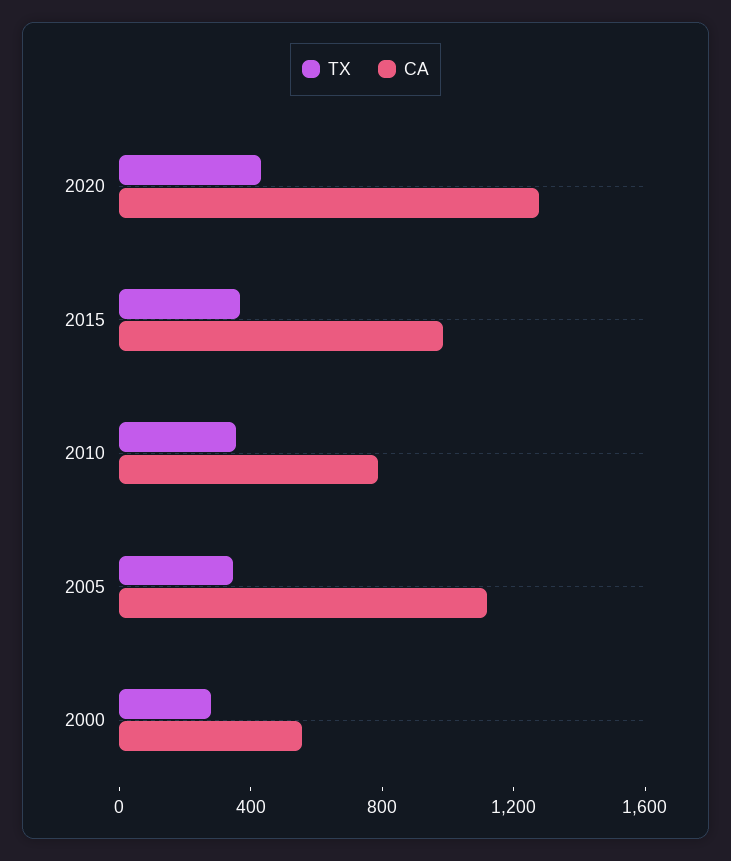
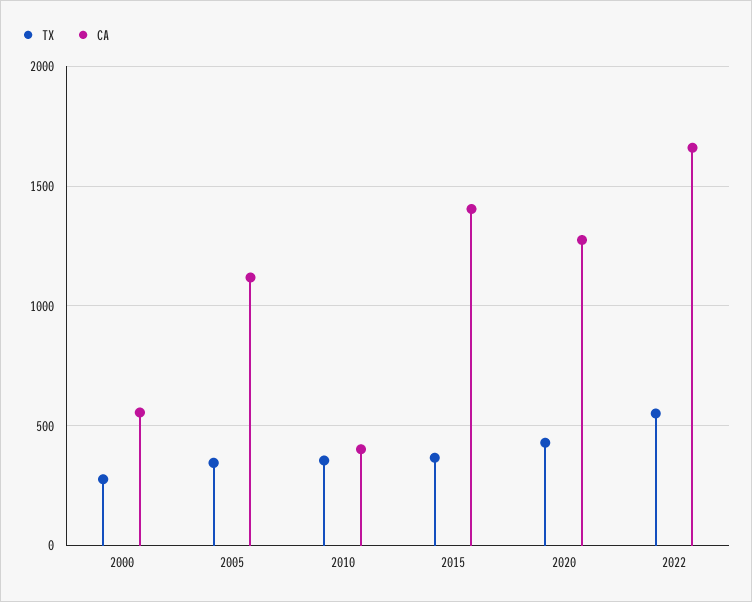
CA, 2015: 1000 -> 1400
CA, 2010: 800 -> 400
TX, 2022: none -> 550
CA, 2022: none -> 1650

